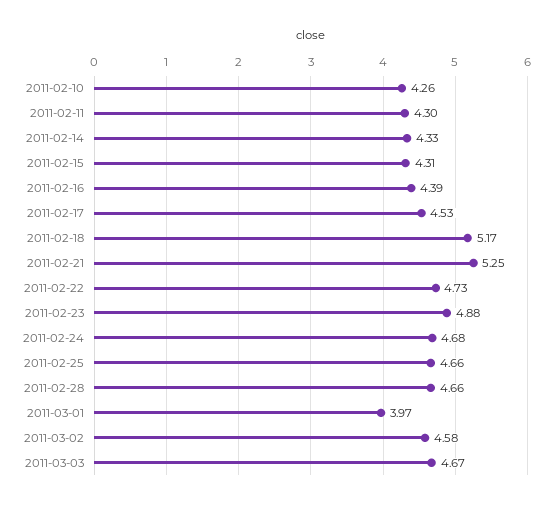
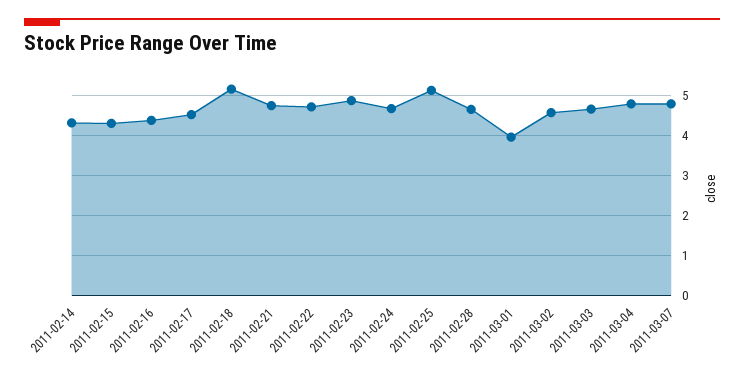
2011-02-10: 4.26 -> none
2011-02-11: 4.3 -> none
2011-02-21: 5.25 -> 4.8
2011-02-25: 4.66 -> 5.2
2011-03-04: none -> 4.8
2011-03-07: none -> 4.8

